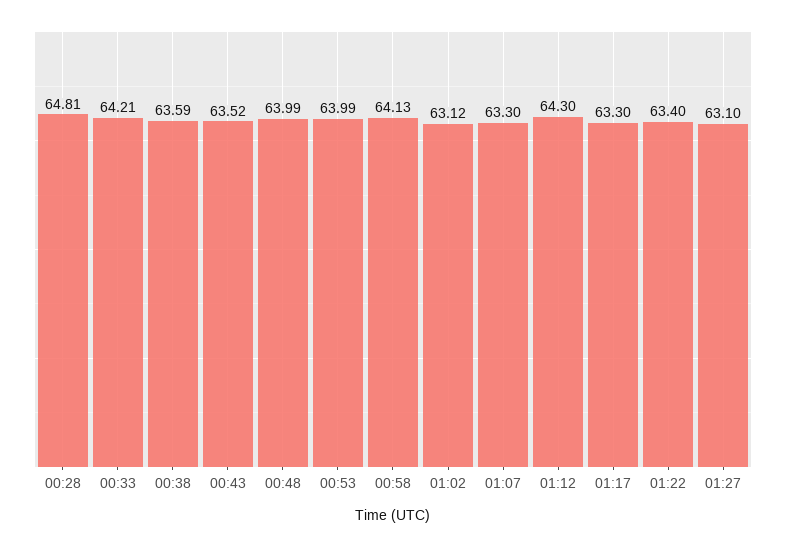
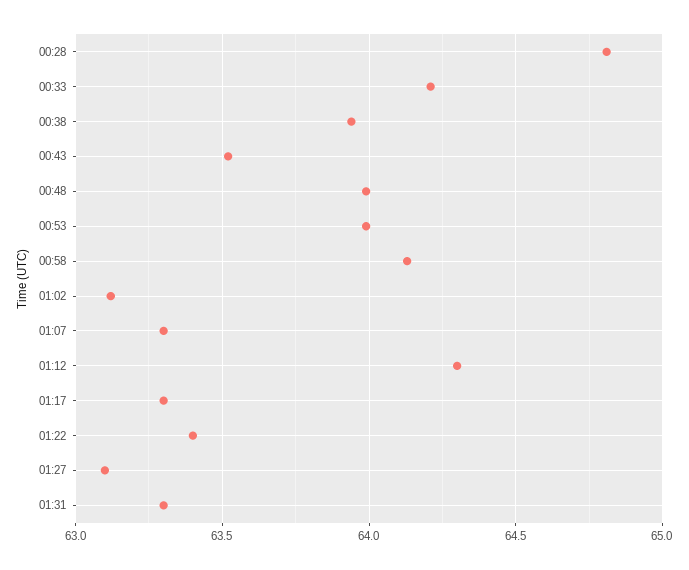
00:38: 63.59 -> 63.95
01:31: none -> 63.3

